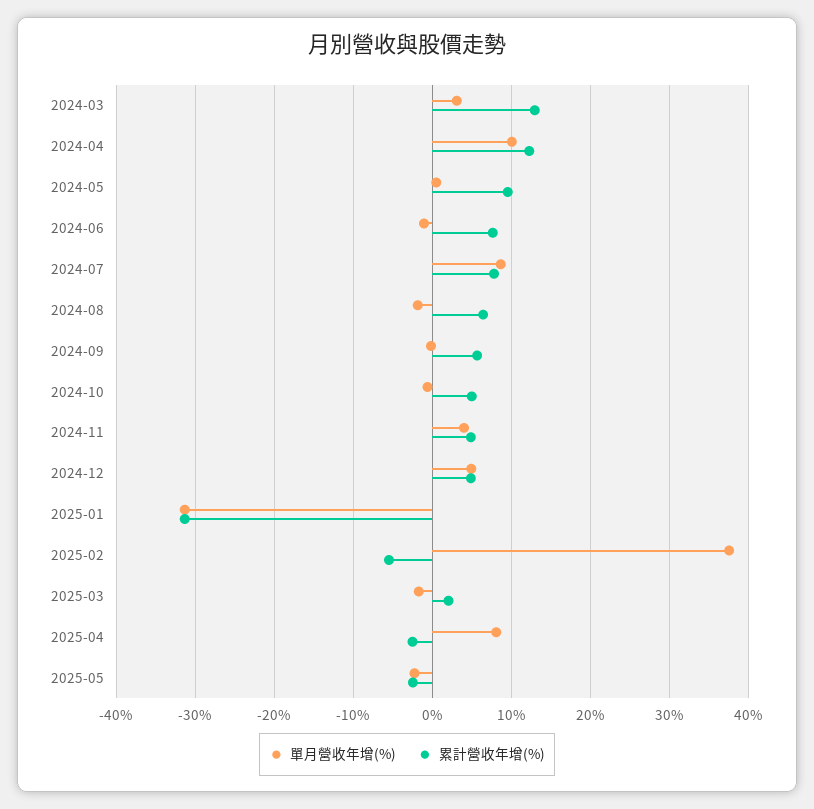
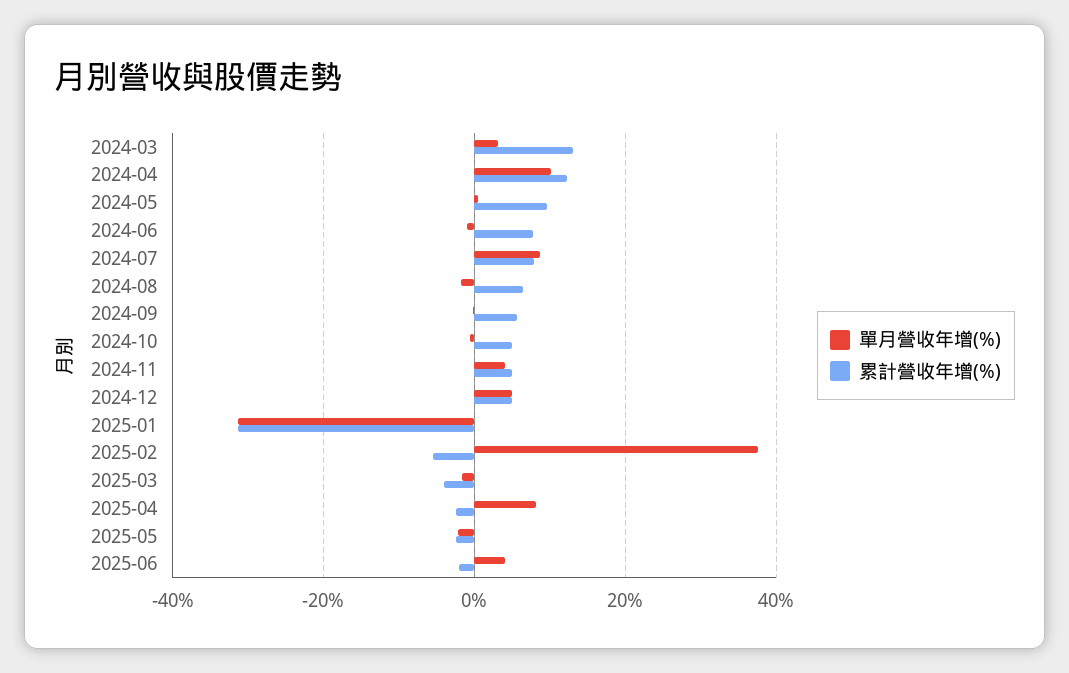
累計營收年增(%), 2025-03: 2 -> -4
單月營收年增(%), 2025-06: none -> 4
累計營收年增(%), 2025-06: none -> -2

